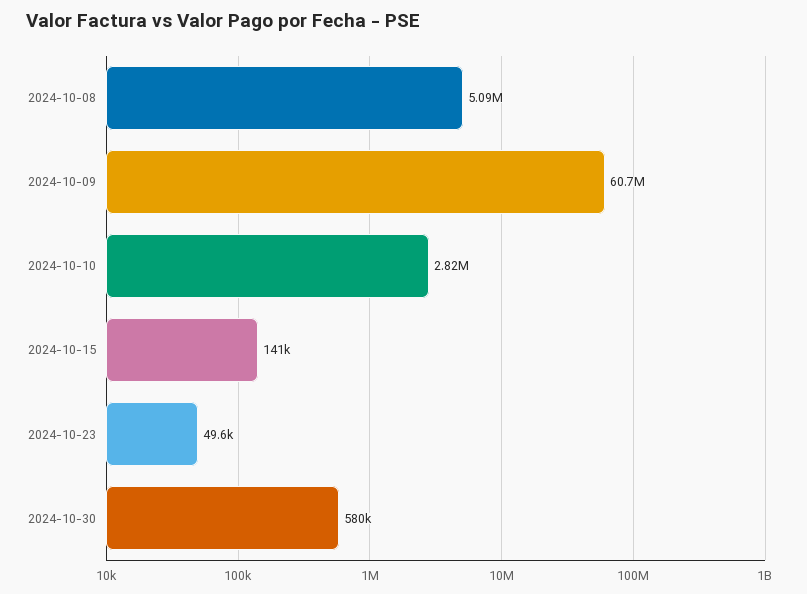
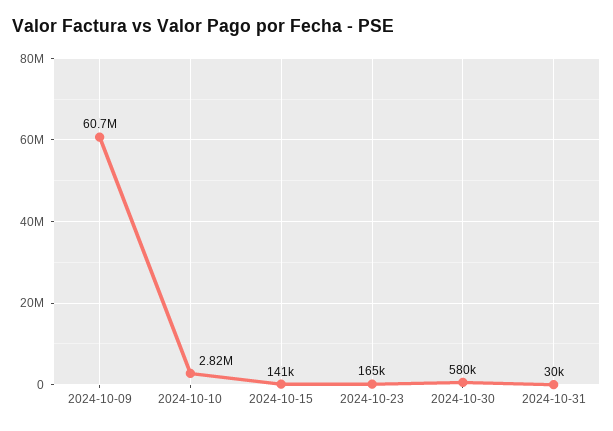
2024-10-08: 5090000 -> none
2024-10-23: 49600 -> 165000
2024-10-31: none -> 30000

